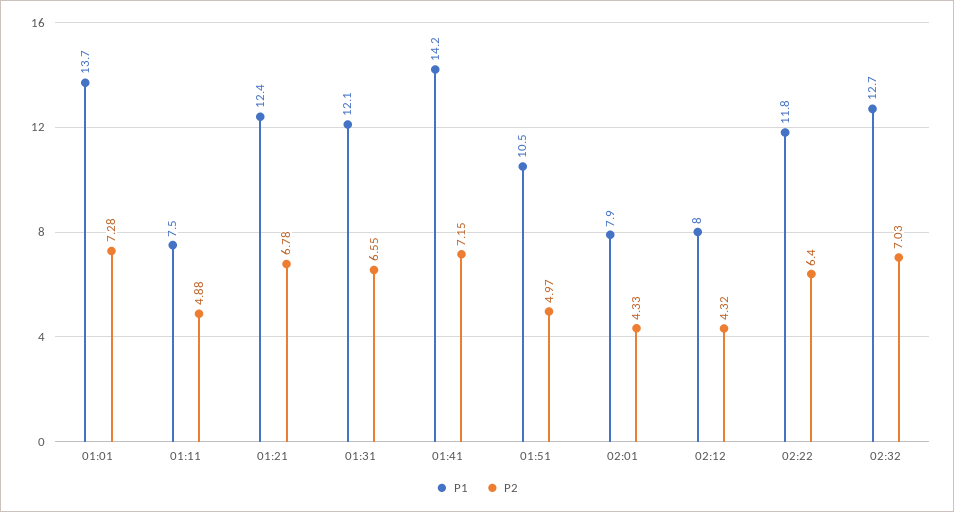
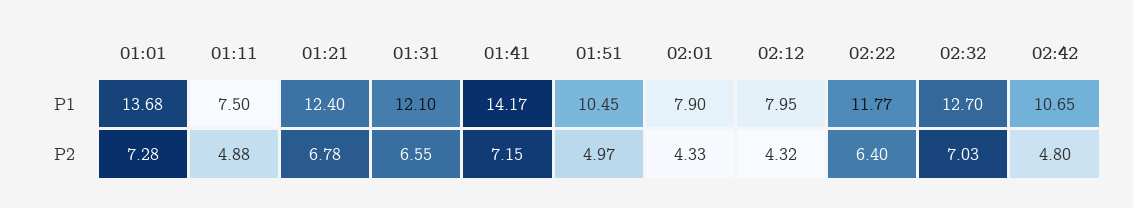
P1, 02:42: none -> 10.65
P2, 02:42: none -> 4.8

